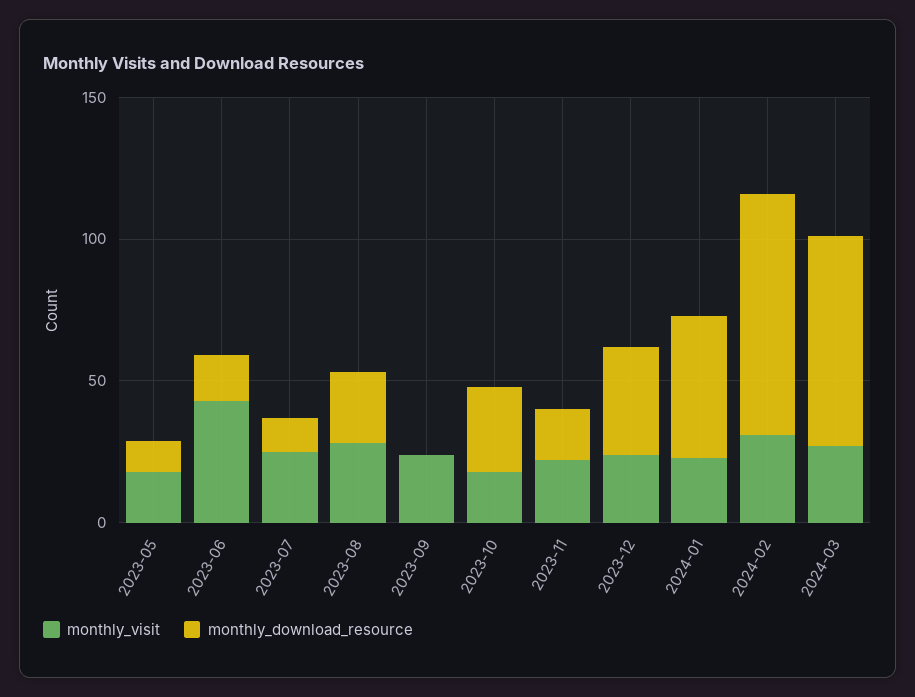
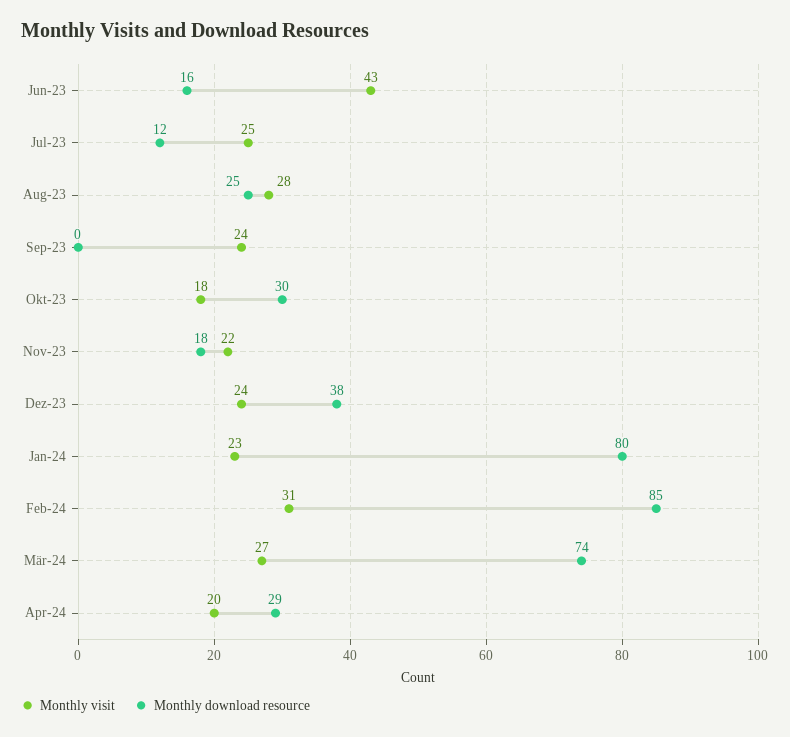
monthly_visit, 2023-05: 20 -> none
monthly_download_resource, 2023-05: 10 -> none
monthly_download_resource, 2024-01: 50 -> 80
monthly_visit, Apr-24: none -> 20
monthly_download_resource, Apr-24: none -> 29

